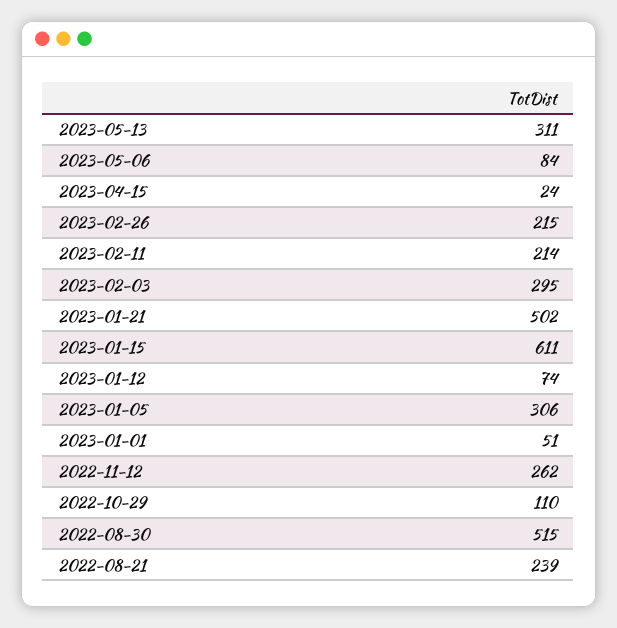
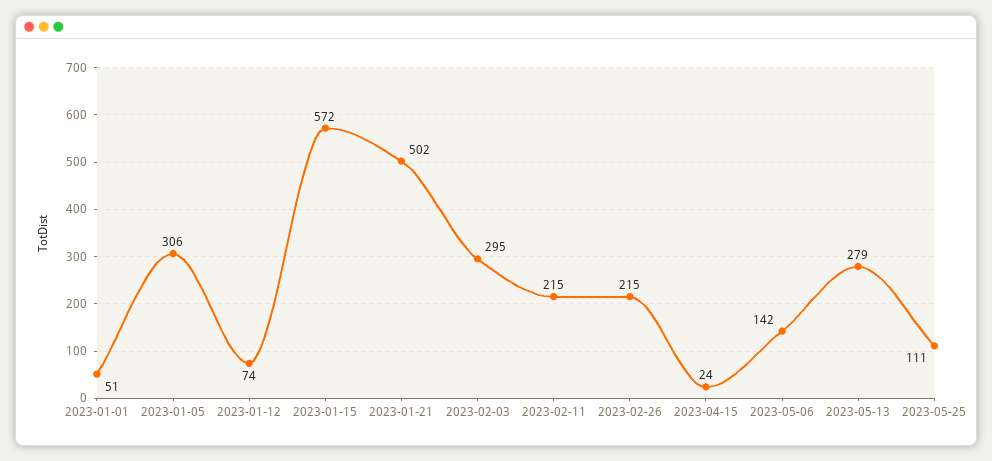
2023-05-13: 311 -> 279
2023-05-06: 84 -> 142
2023-02-11: 214 -> 215
2023-01-15: 611 -> 572
2022-11-12: 262 -> none
2022-10-29: 110 -> none
2022-08-30: 515 -> none
2022-08-21: 239 -> none
2023-05-25: none -> 111

